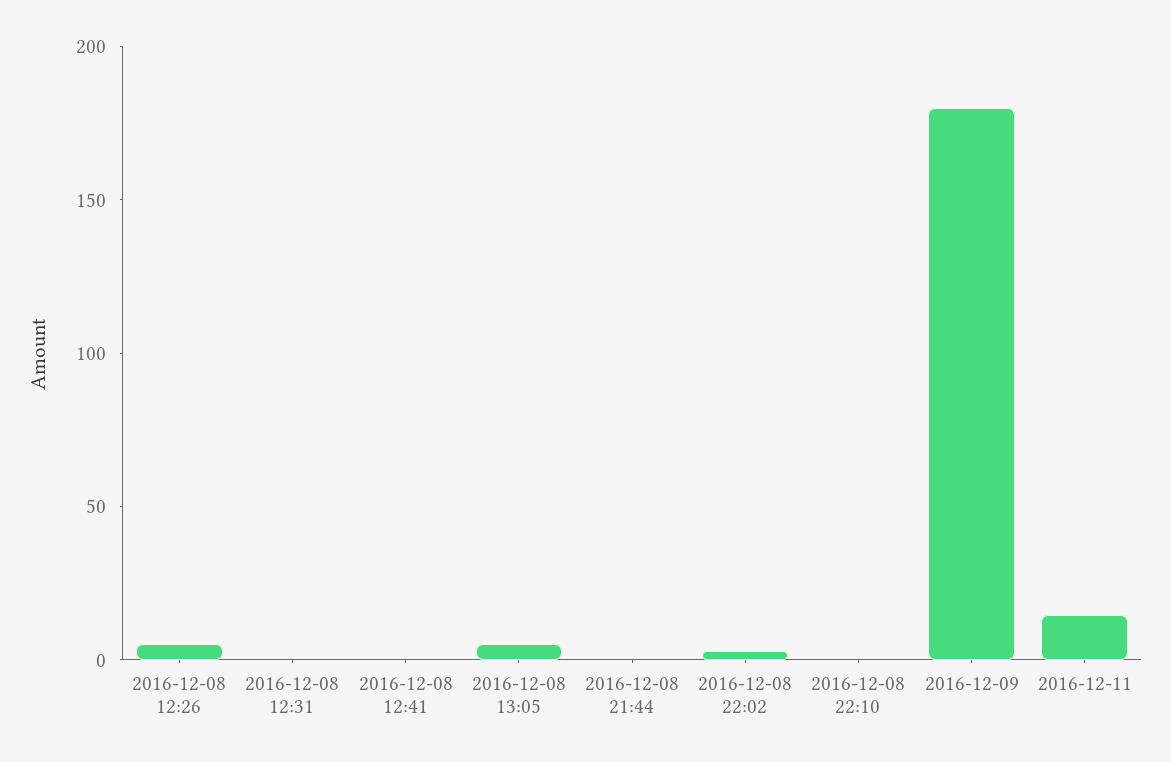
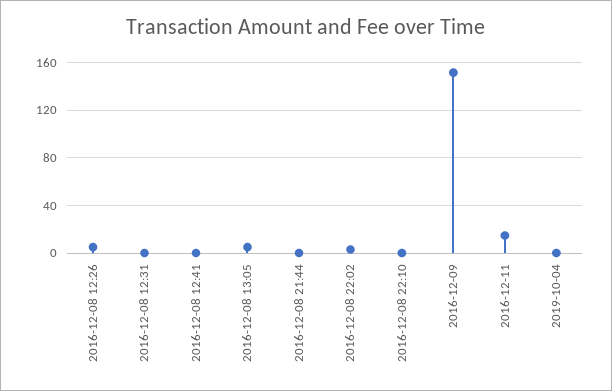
2016-12-09: 180 -> 150
2019-10-04: none -> 0

